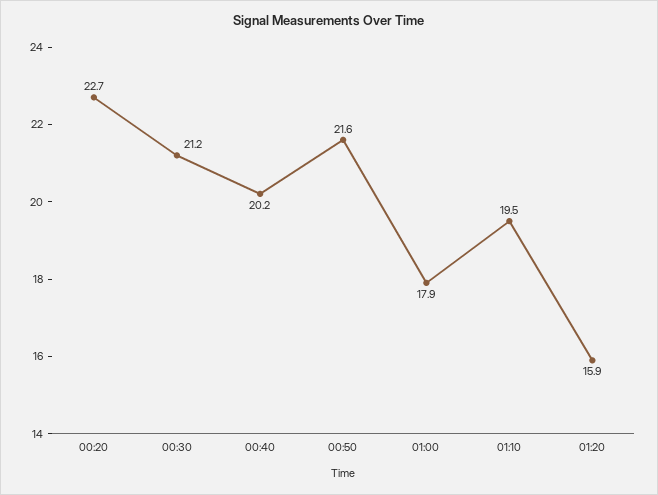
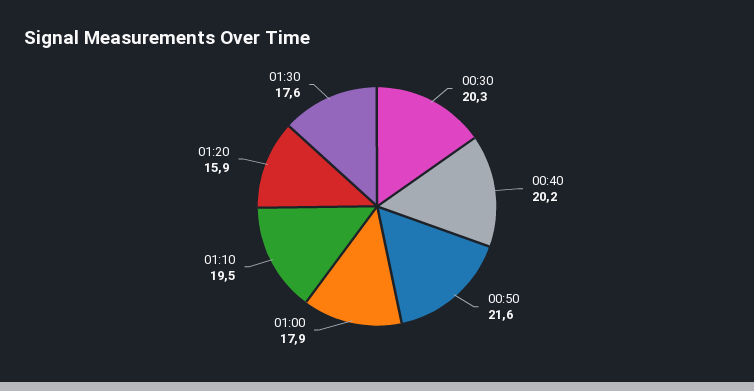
00:20: 22.7 -> none
00:30: 21.2 -> 20.3
01:30: none -> 17.6

